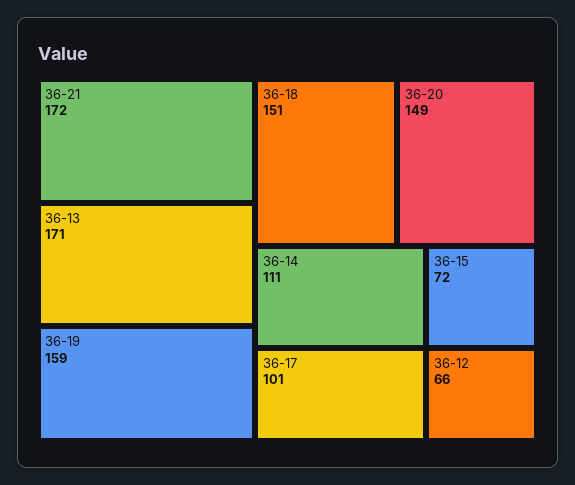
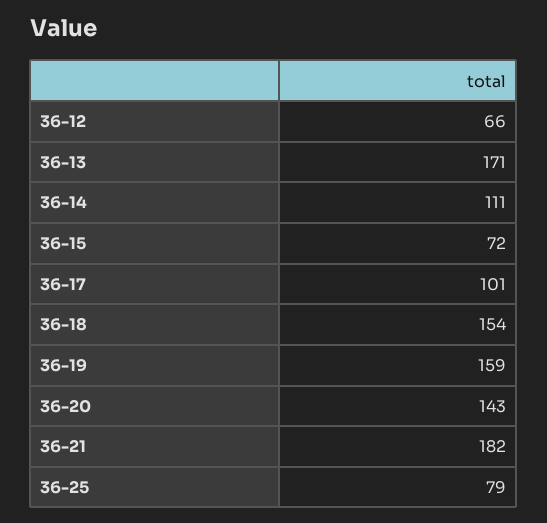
36-21: 172 -> 182
36-18: 151 -> 154
36-20: 149 -> 143
36-25: none -> 79

